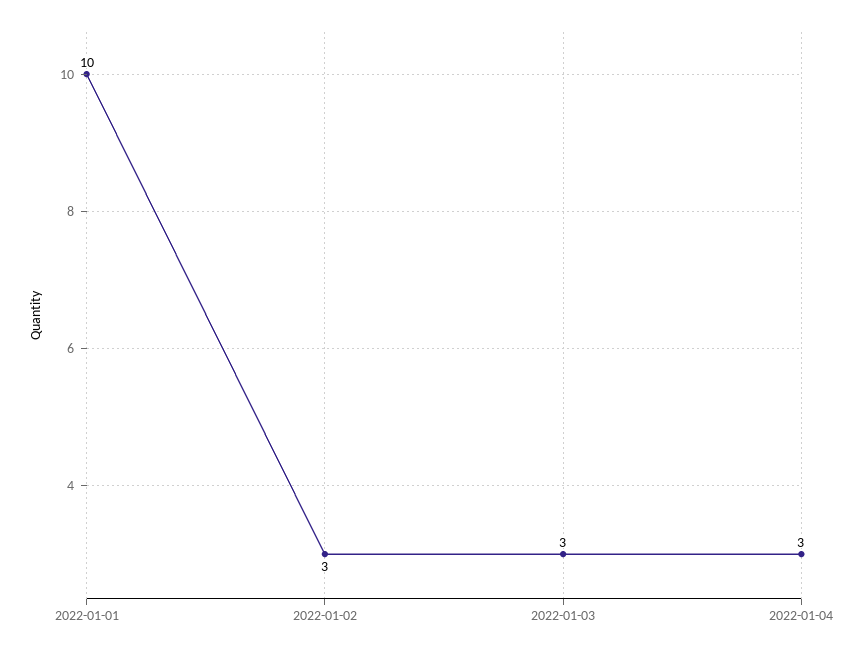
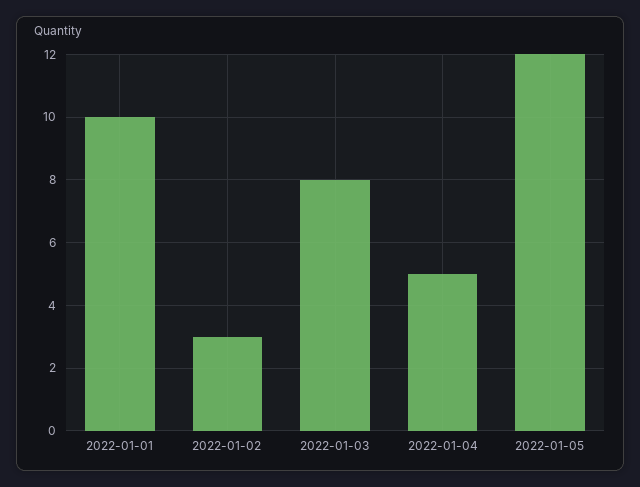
2022-01-03: 3 -> 8
2022-01-04: 3 -> 5
2022-01-05: none -> 12

